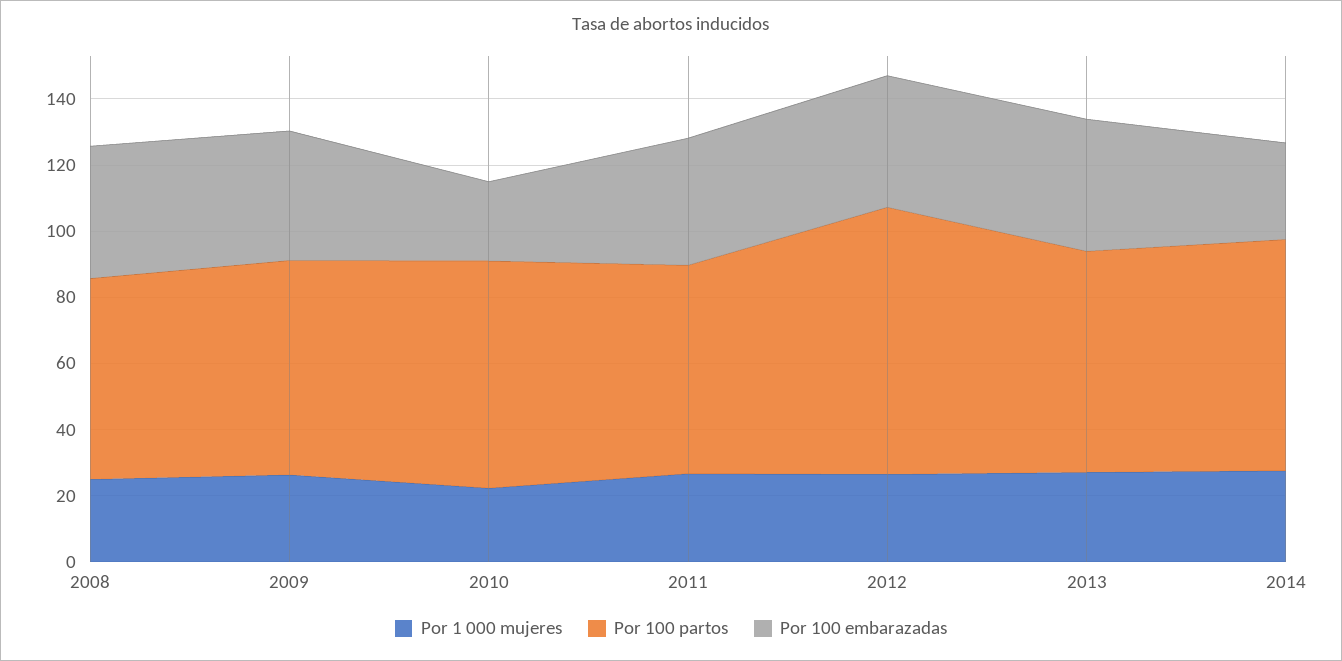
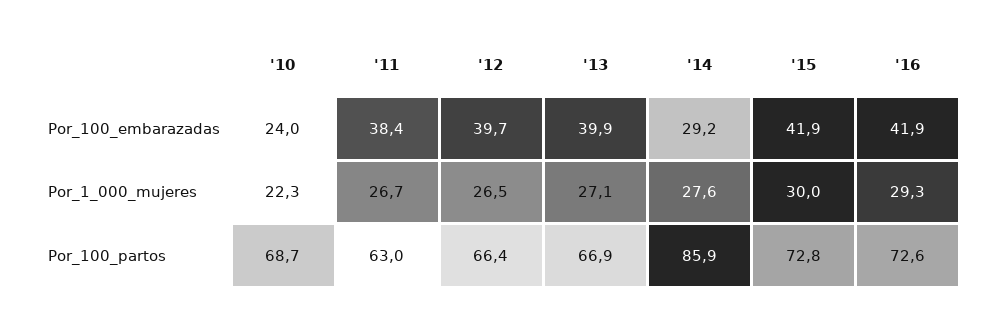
Por 1 000 mujeres, 2008: 25 -> none
Por 100 partos, 2008: 60 -> none
Por 100 embarazadas, 2008: 40 -> none
Por 1 000 mujeres, 2009: 25 -> none
Por 100 partos, 2009: 65 -> none
Por 100 embarazadas, 2009: 40 -> none
Por 100 partos, 2012: 80 -> 66.4
Por 100 partos, 2014: 70 -> 85.9
Por 100 embarazadas, '15: none -> 41.9
Por 100 embarazadas, '16: none -> 41.9
Por 1 000 mujeres, '15: none -> 30
Por 1 000 mujeres, '16: none -> 29.3
Por 100 partos, '15: none -> 72.8
Por 100 partos, '16: none -> 72.6

